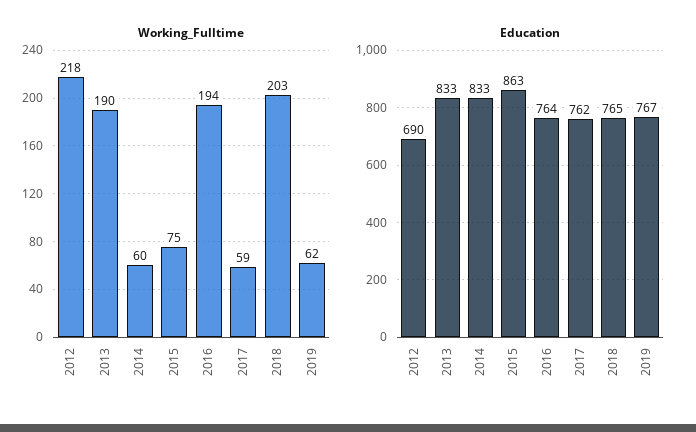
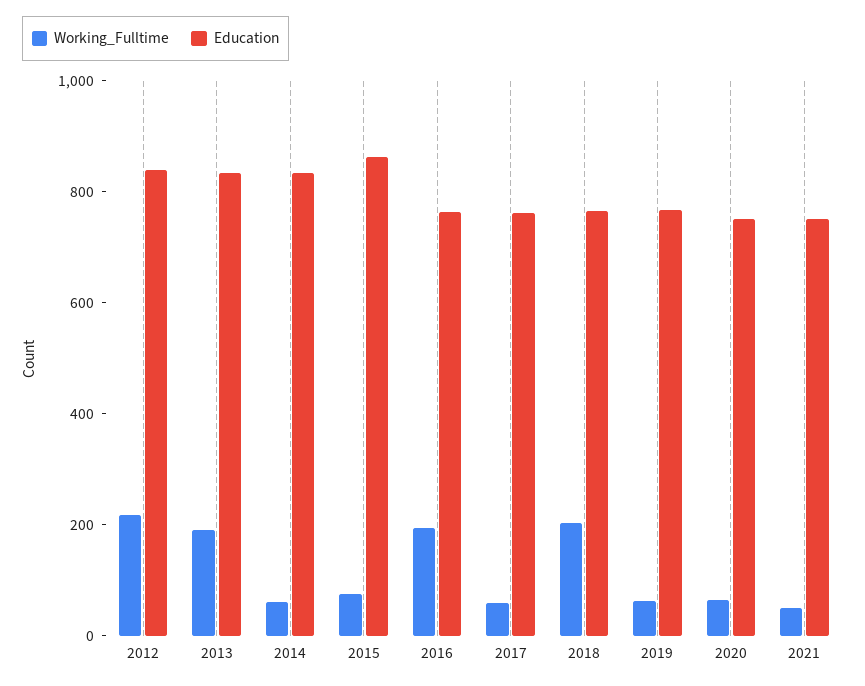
Education, 2012: 690 -> 850
Working_Fulltime, 2020: none -> 50
Education, 2020: none -> 750
Working_Fulltime, 2021: none -> 50
Education, 2021: none -> 750

